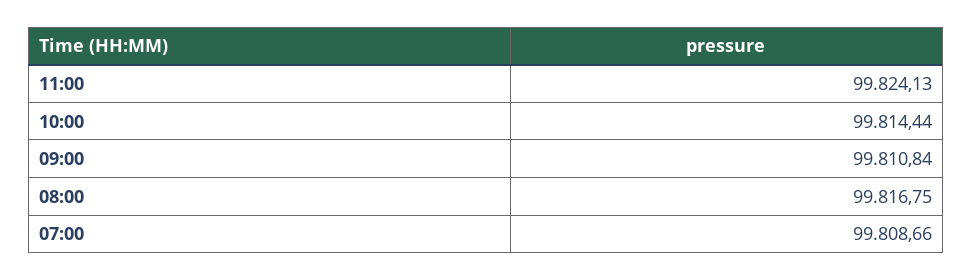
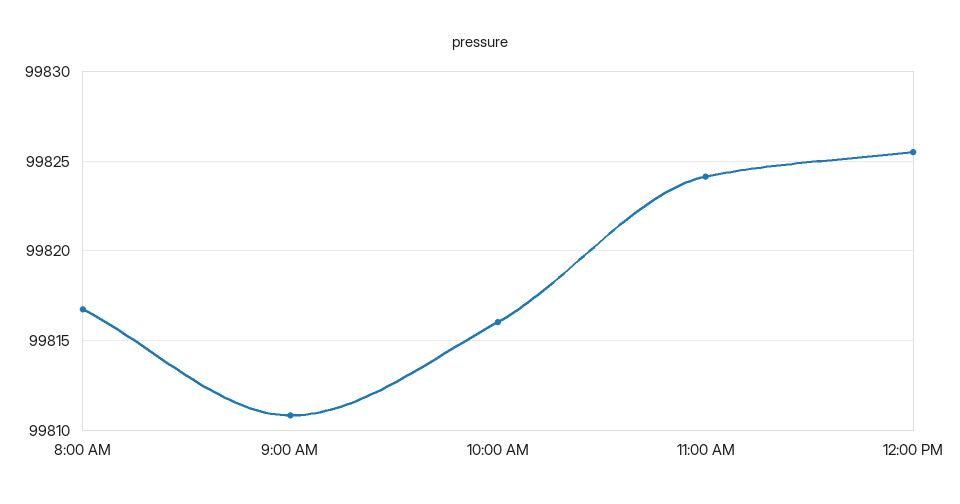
10:00: 99814.44 -> 99816
07:00: 99808.66 -> none
12:00 PM: none -> 99825.5

